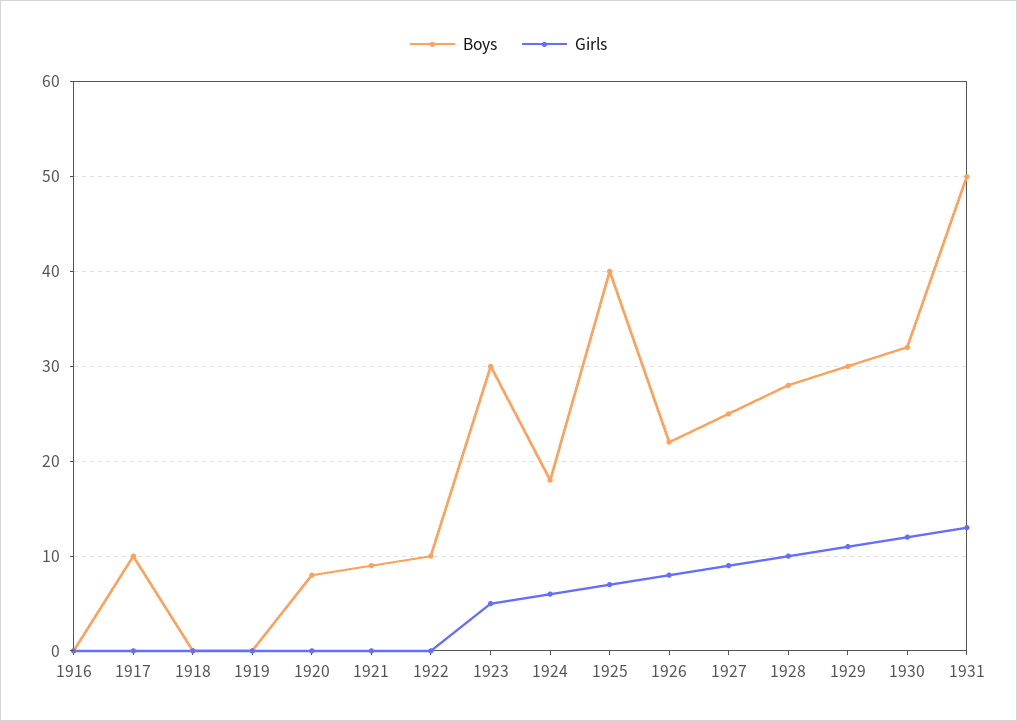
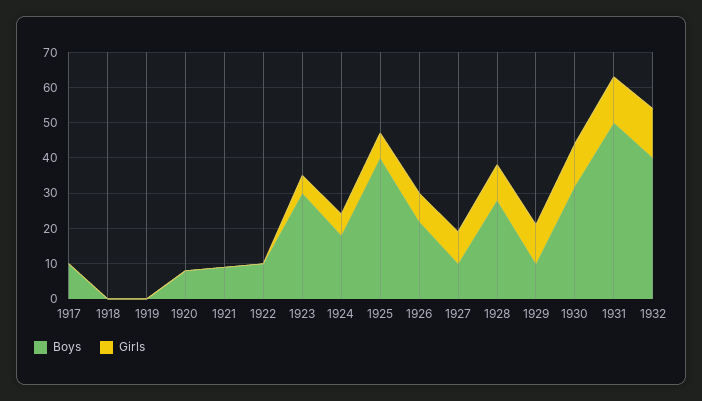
Boys, 1916: 0 -> none
Girls, 1916: 0 -> none
Boys, 1927: 25 -> 10
Boys, 1929: 30 -> 10
Boys, 1932: none -> 40
Girls, 1932: none -> 15

